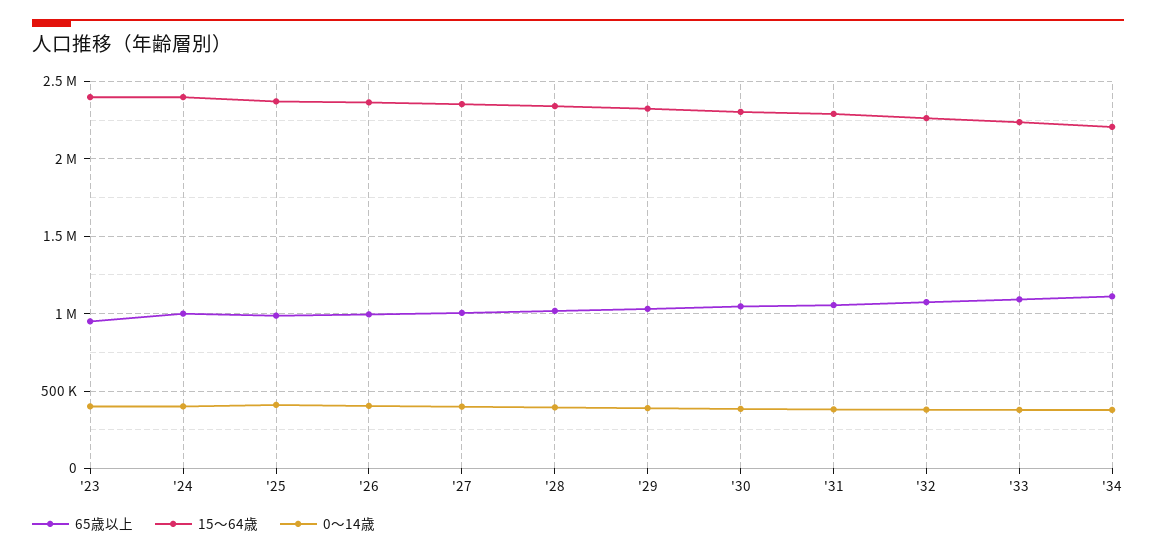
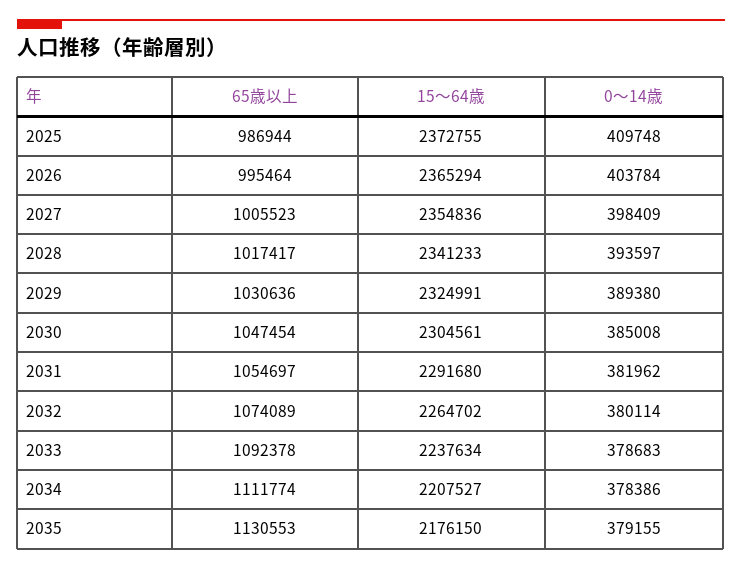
65歳以上, '23: 950000 -> none
15～64歳, '23: 2400000 -> none
0～14歳, '23: 400000 -> none
65歳以上, '24: 1000000 -> none
15～64歳, '24: 2400000 -> none
0～14歳, '24: 400000 -> none
65歳以上, 2035: none -> 1130553
15～64歳, 2035: none -> 2176150
0～14歳, 2035: none -> 379155

